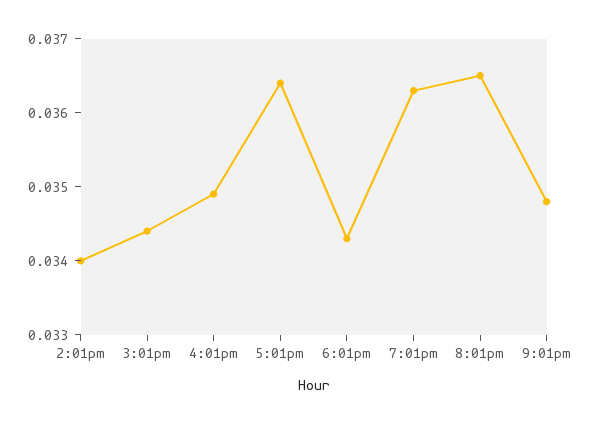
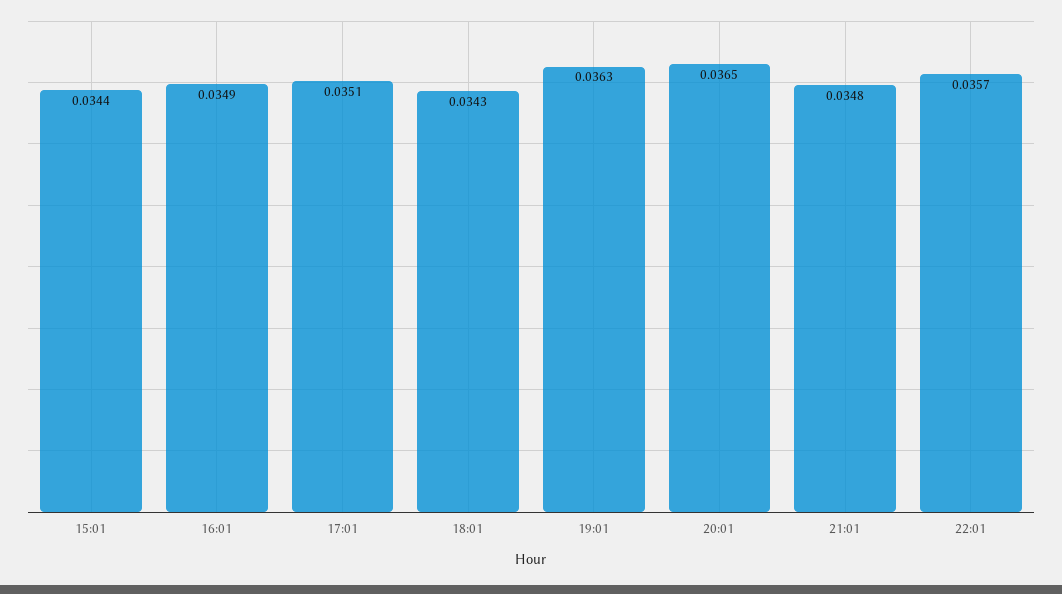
2:01pm: 0.034 -> none
5:01pm: 0.0365 -> 0.0351
22:01: none -> 0.0357

